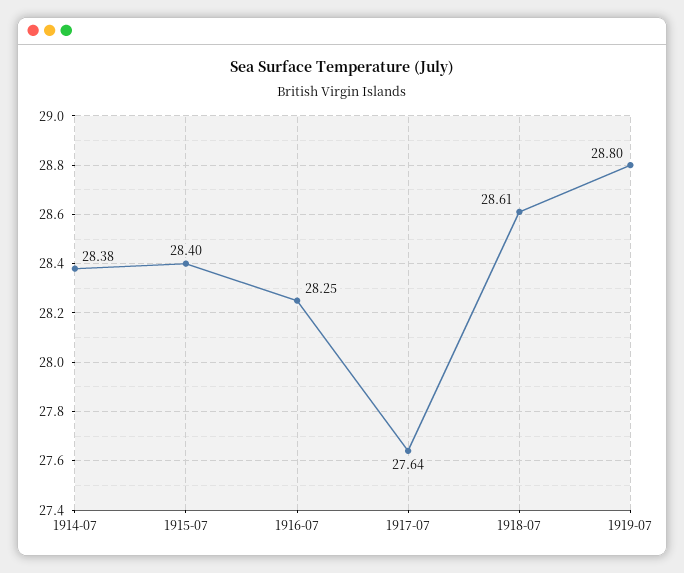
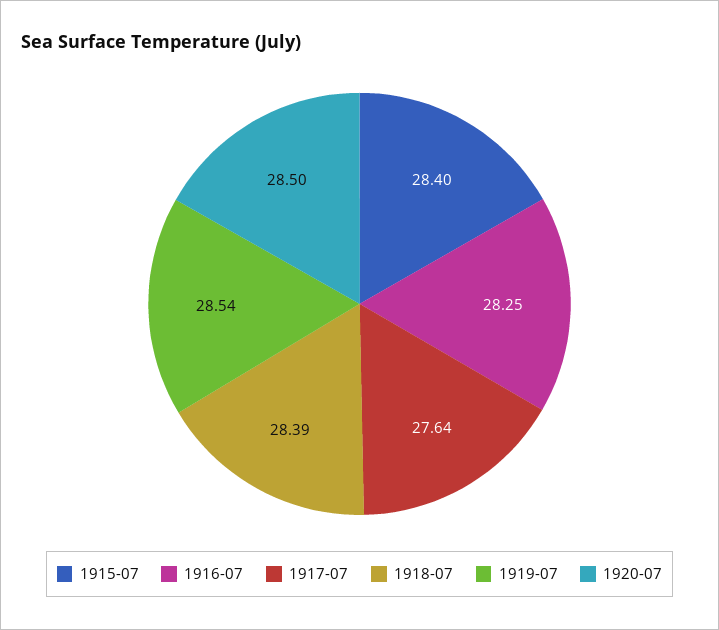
1914-07: 28.38 -> none
1918-07: 28.61 -> 28.39
1919-07: 28.8 -> 28.54
1920-07: none -> 28.5

